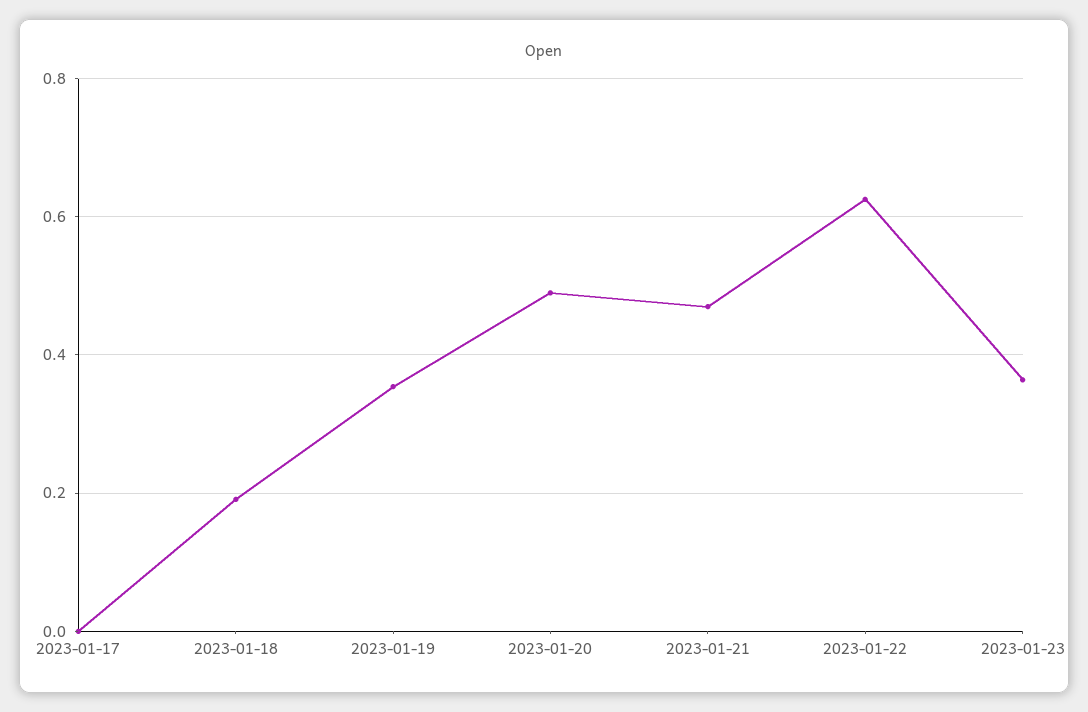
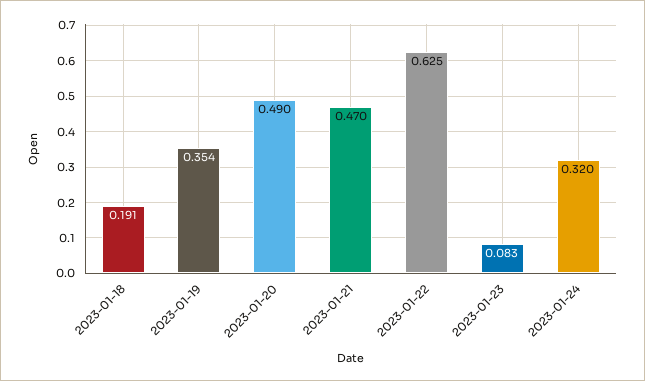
2023-01-17: 0 -> none
2023-01-23: 0.36 -> 0.083
2023-01-24: none -> 0.32

